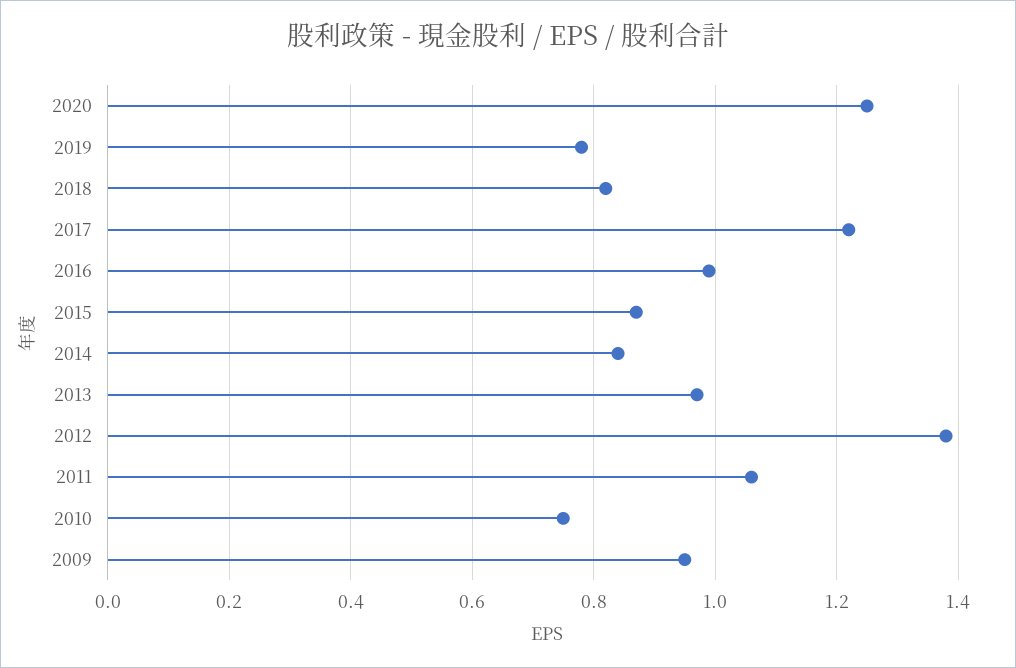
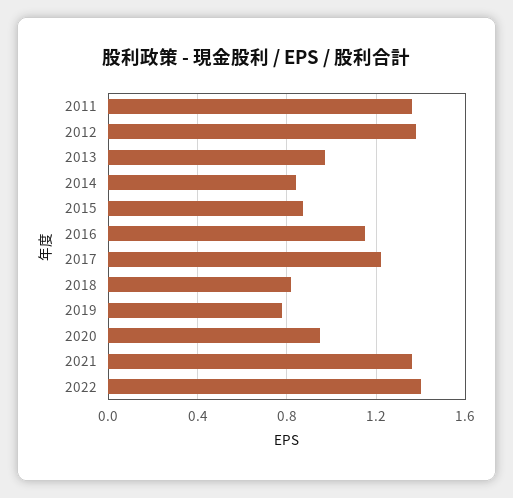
2020: 1.25 -> 0.95
2016: 1 -> 1.15
2011: 1.05 -> 1.35
2010: 0.75 -> none
2009: 0.95 -> none
2021: none -> 1.35
2022: none -> 1.4

